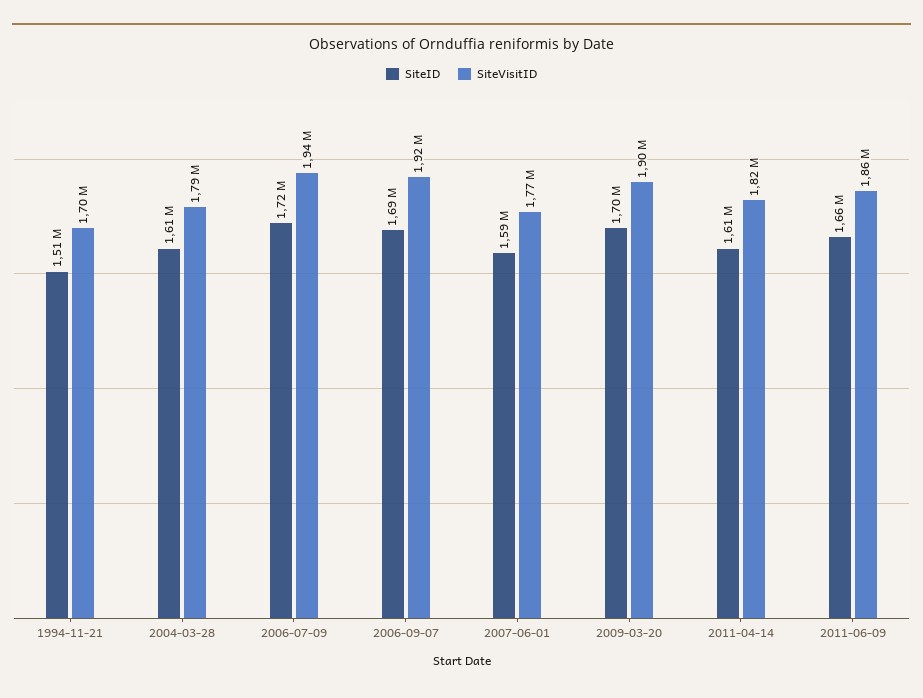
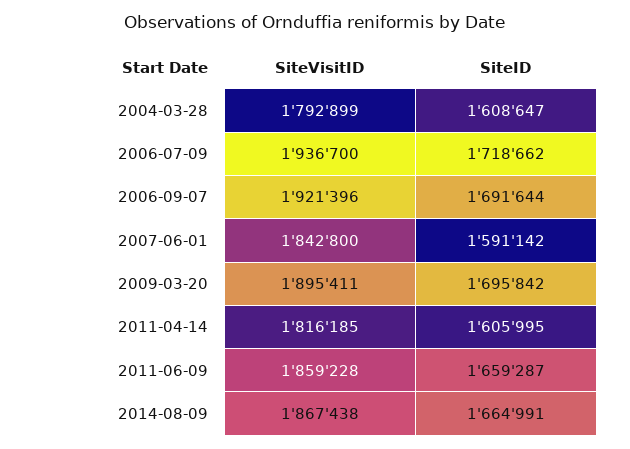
SiteID, 1994-11-21: 1510000 -> none
SiteVisitID, 1994-11-21: 1700000 -> none
SiteVisitID, 2007-06-01: 1770000 -> 1842800
SiteVisitID, 2014-08-09: none -> 1867438
SiteID, 2014-08-09: none -> 1664991

